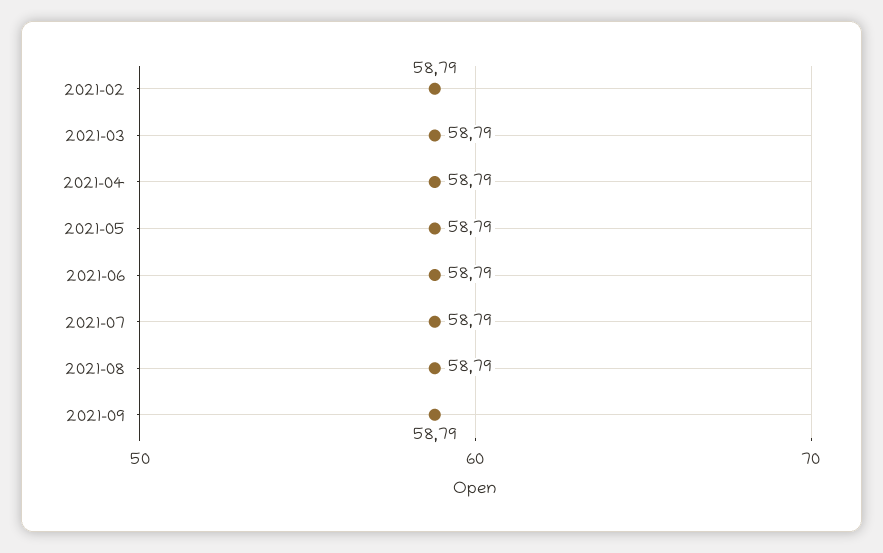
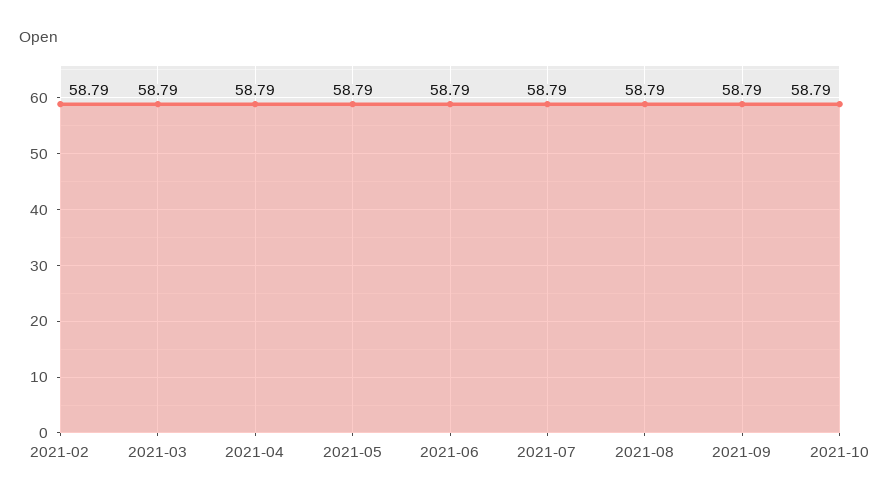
2021-10: none -> 58.79

